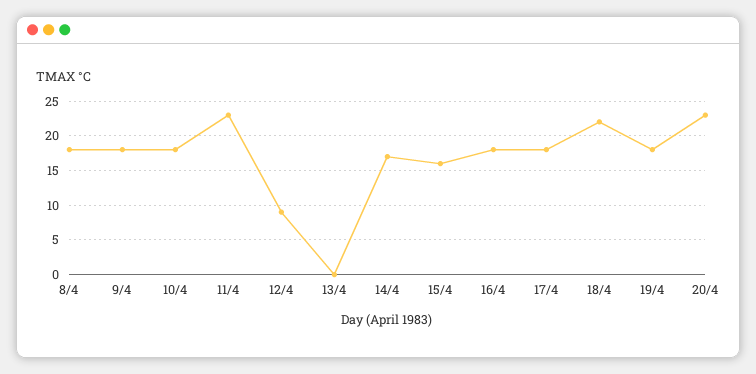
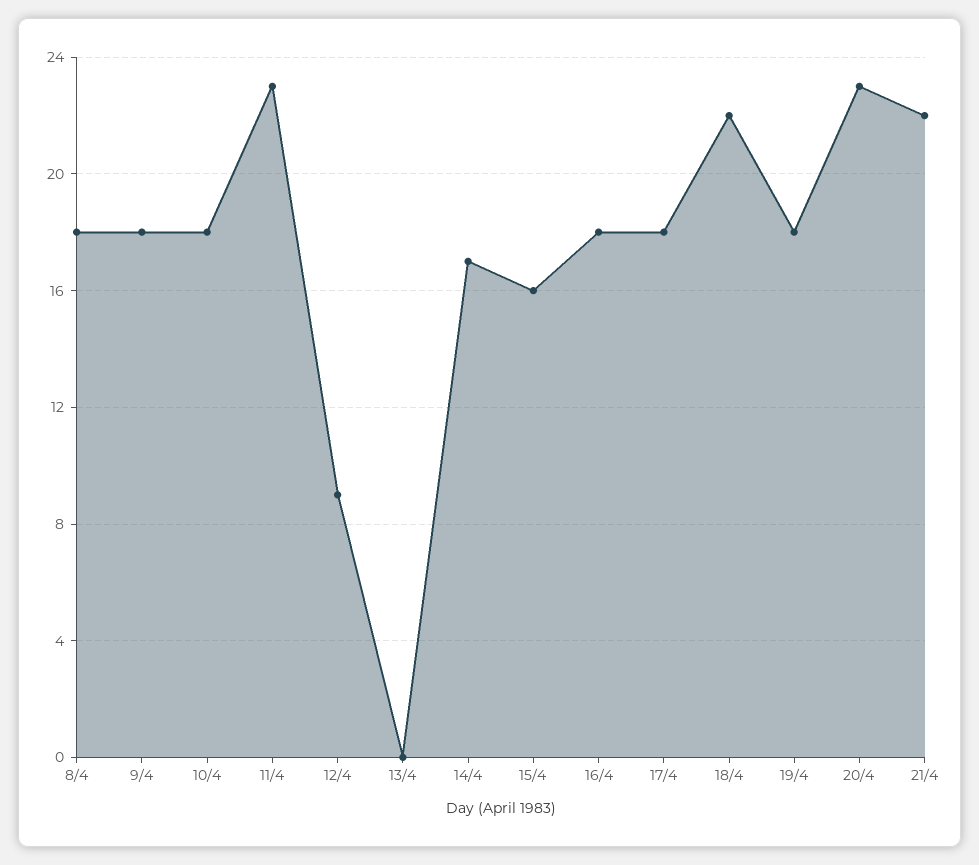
21/4: none -> 22

